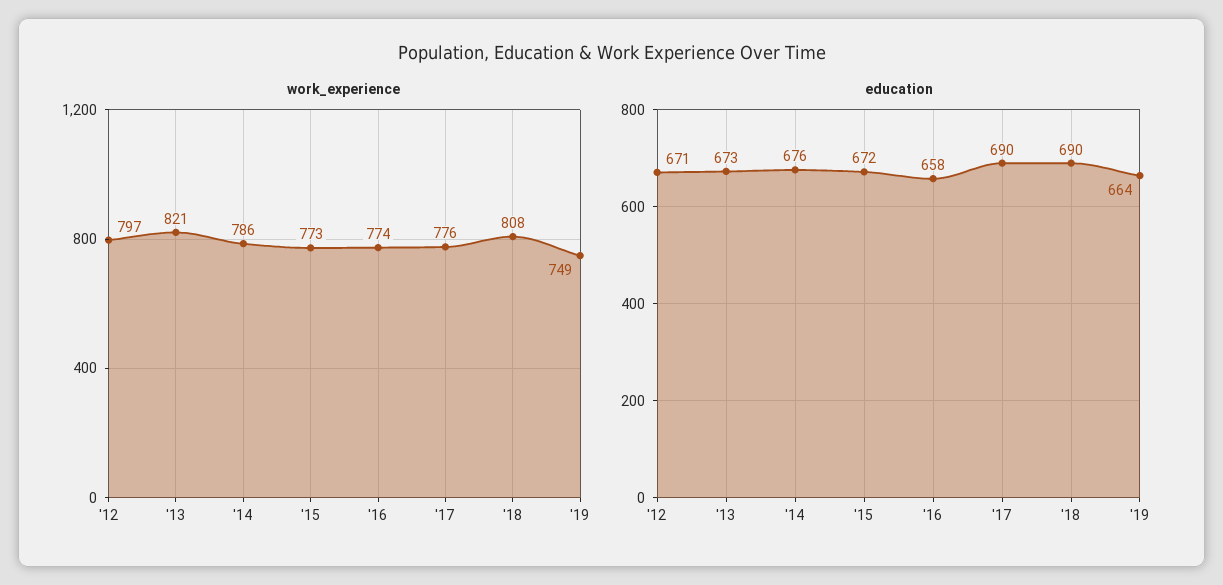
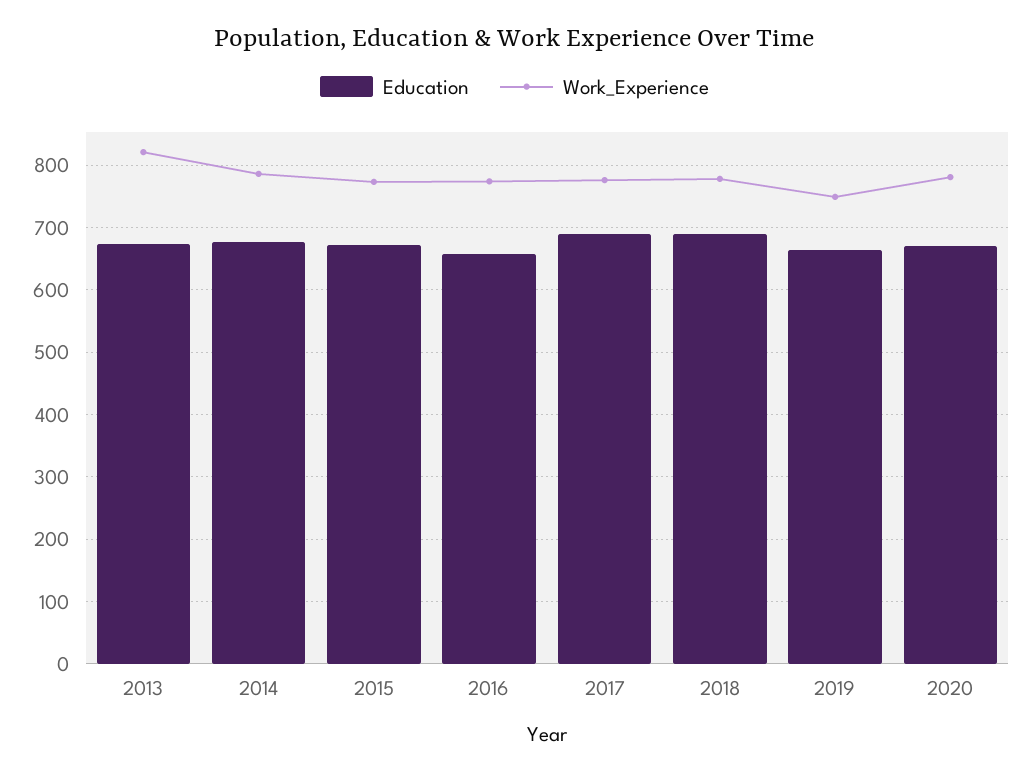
work_experience, '12: 797 -> none
work_experience, '18: 808 -> 780
education, '12: 671 -> none
education, 2020: none -> 670
work_experience, 2020: none -> 780

